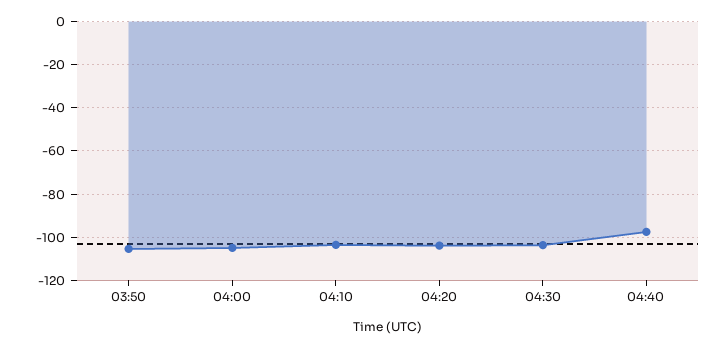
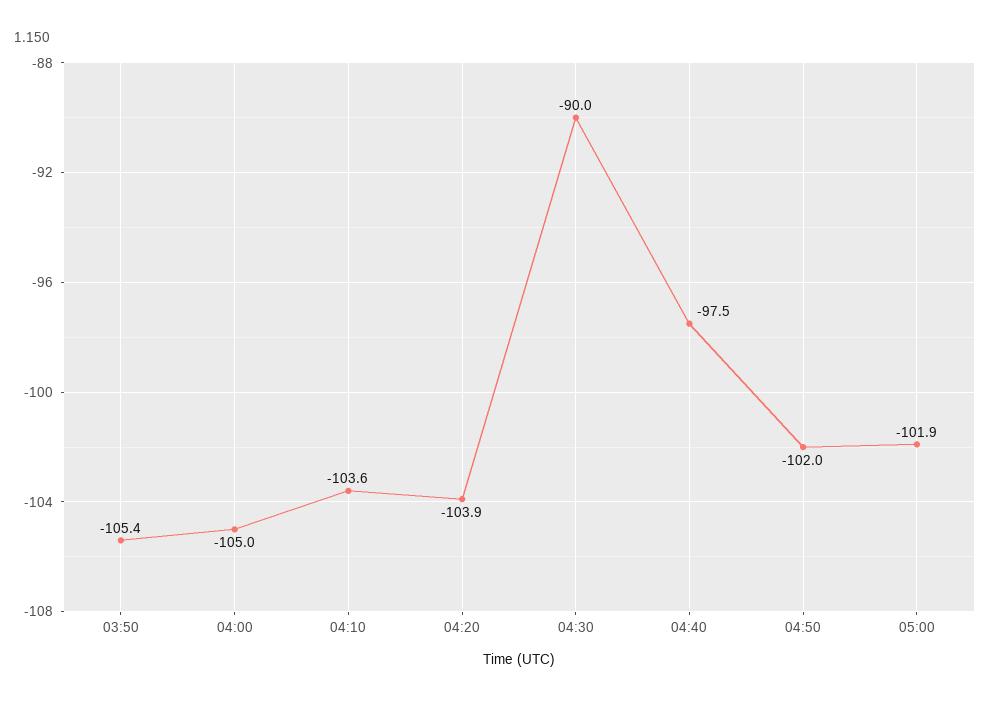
04:30: -105 -> -90
04:50: none -> -102
05:00: none -> -101.9

